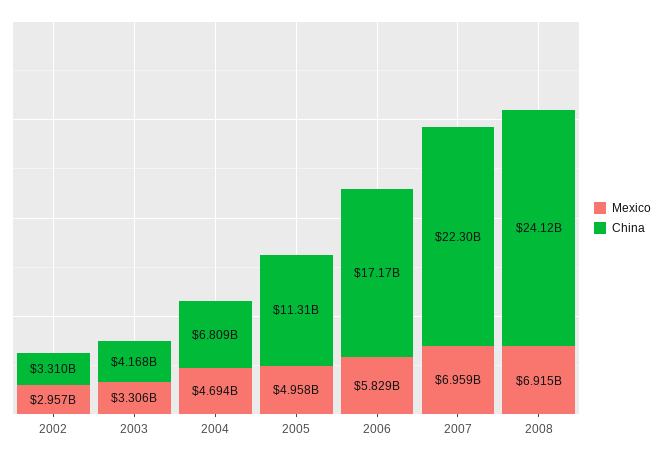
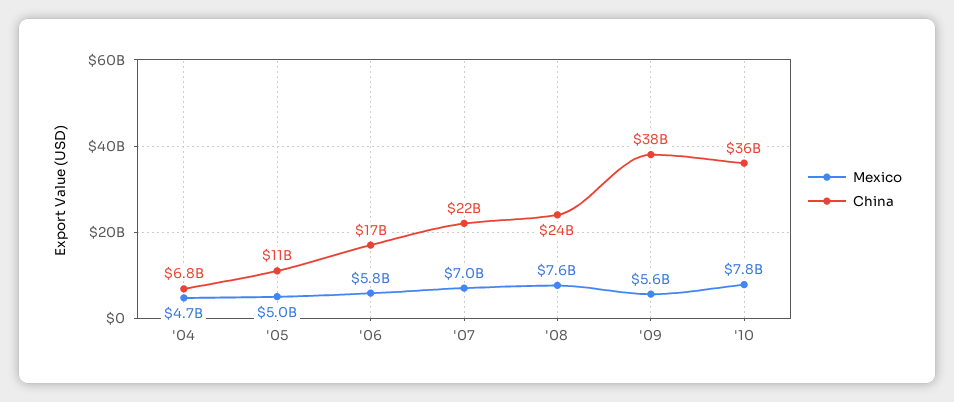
Mexico, 2002: 2957000000 -> none
China, 2002: 3310000000 -> none
Mexico, 2003: 3306000000 -> none
China, 2003: 4168000000 -> none
Mexico, 2008: 6915000000 -> 7600000000
Mexico, '09: none -> 5600000000
China, '09: none -> 38000000000
Mexico, '10: none -> 7800000000
China, '10: none -> 36000000000

